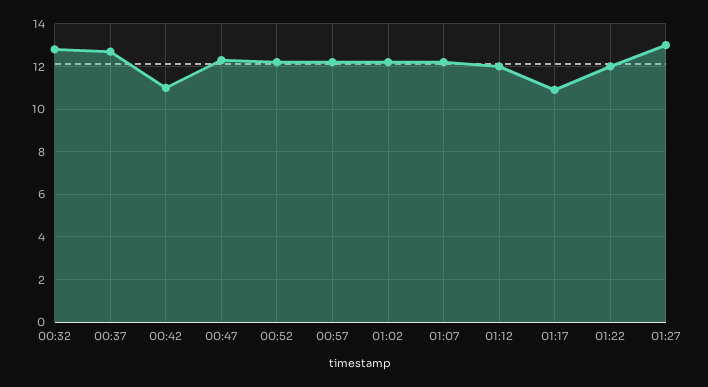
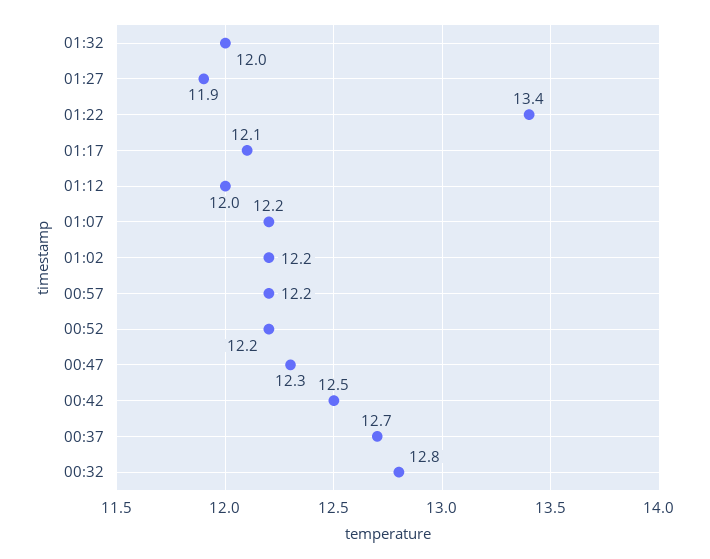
00:42: 11 -> 12.5
01:17: 11 -> 12.1
01:22: 12 -> 13.4
01:27: 13 -> 11.9
01:32: none -> 12

